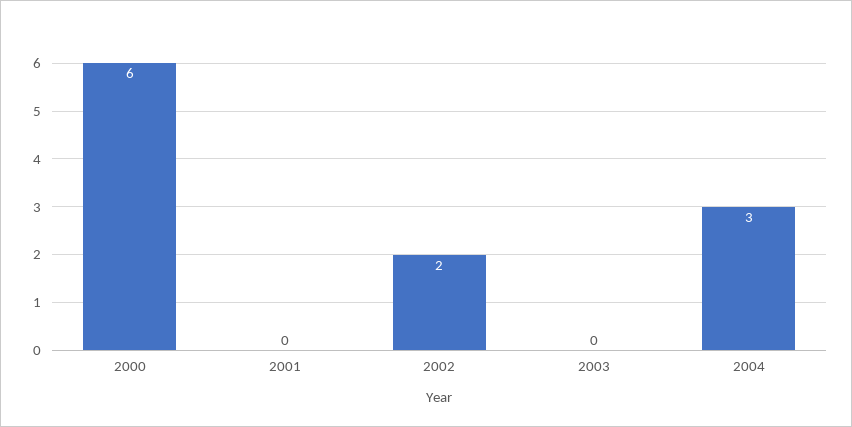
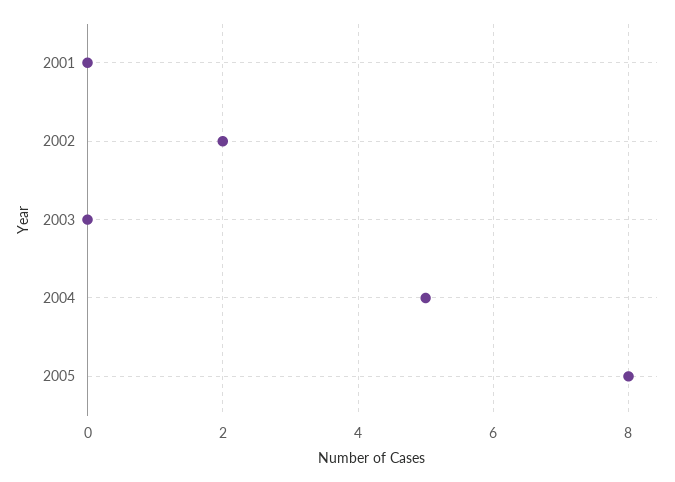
2000: 6 -> none
2004: 3 -> 5
2005: none -> 8

